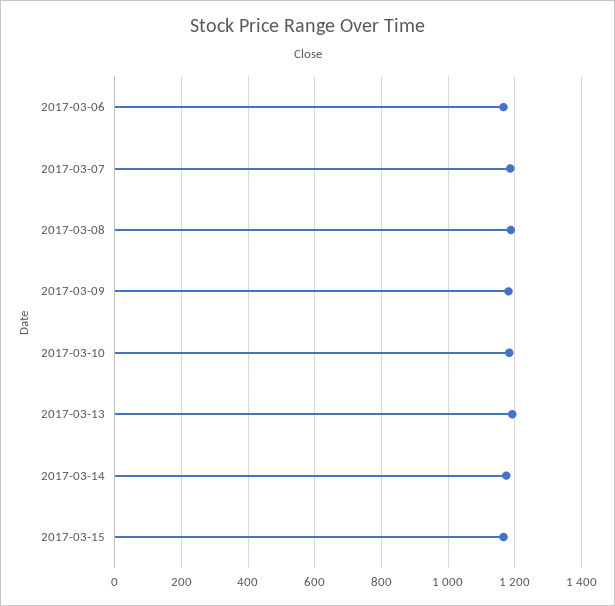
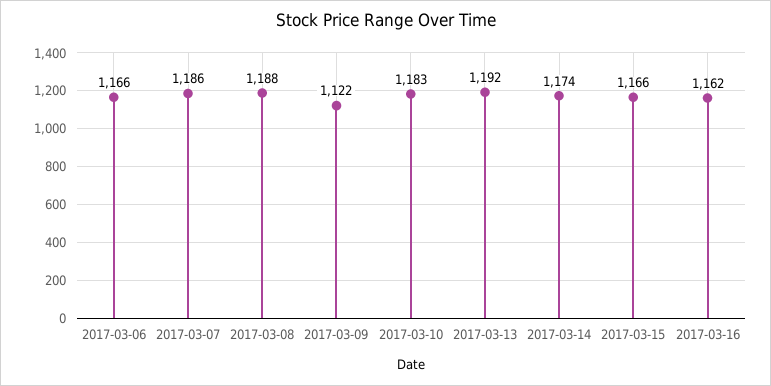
2017-03-09: 1180 -> 1122
2017-03-16: none -> 1162

